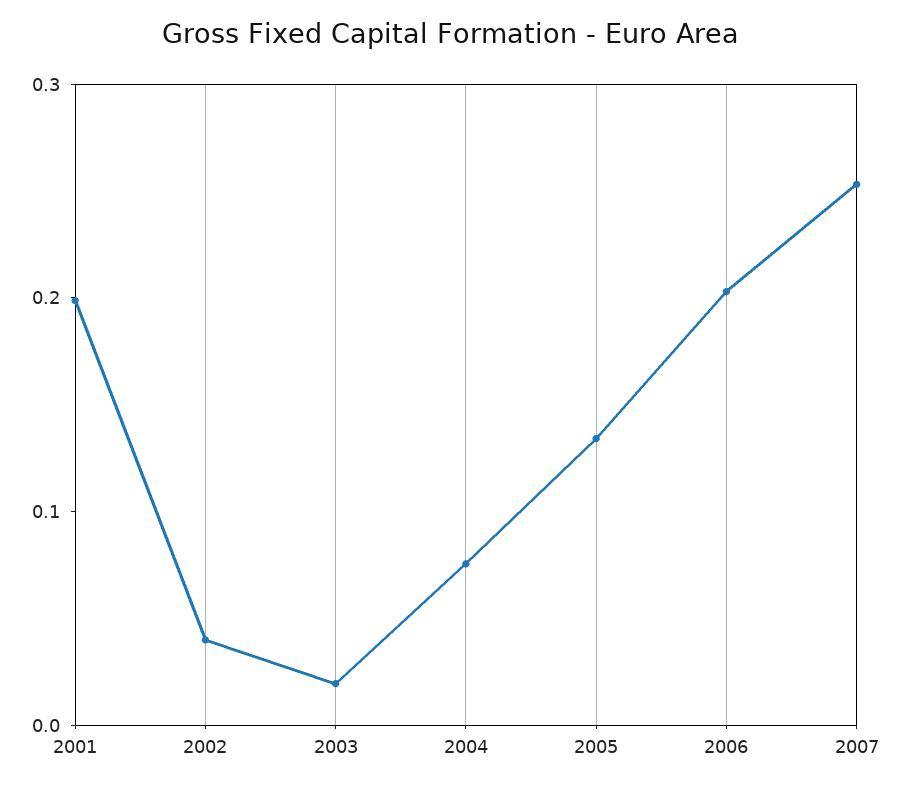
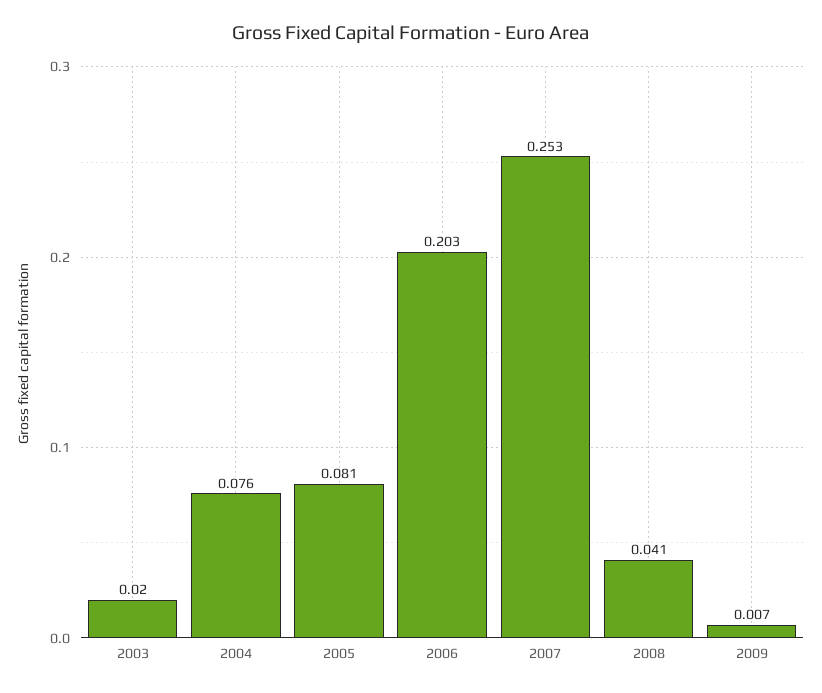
2001: 0.2 -> none
2002: 0.04 -> none
2005: 0.14 -> 0.081
2008: none -> 0.041
2009: none -> 0.007

